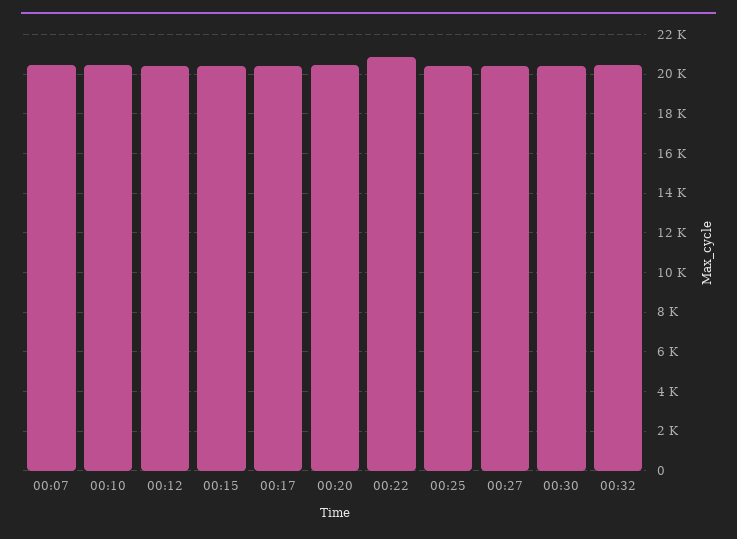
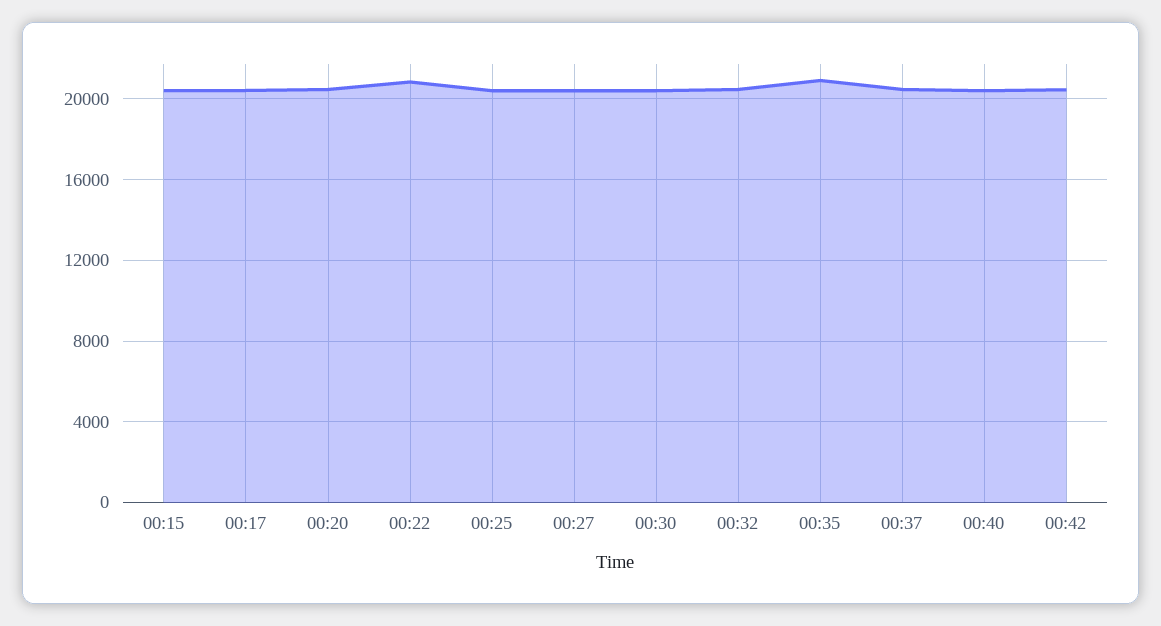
00:07: 20500 -> none
00:10: 20500 -> none
00:12: 20500 -> none
00:35: none -> 21000
00:37: none -> 20500
00:40: none -> 20500
00:42: none -> 20500

